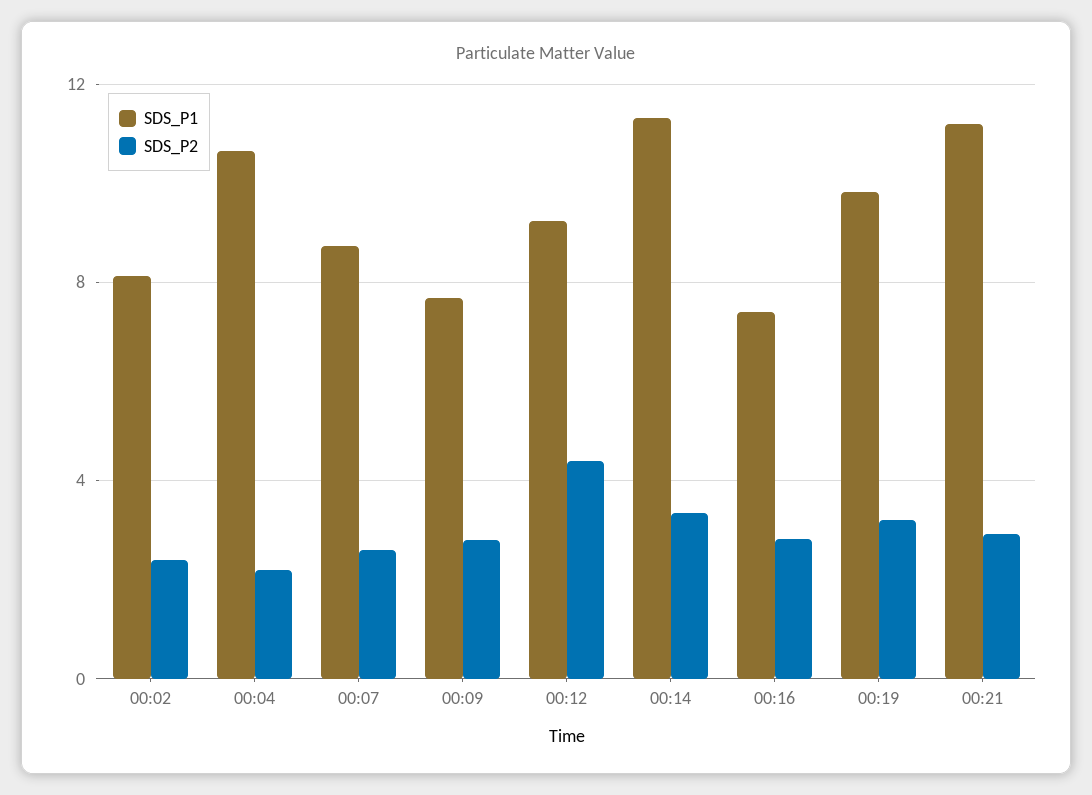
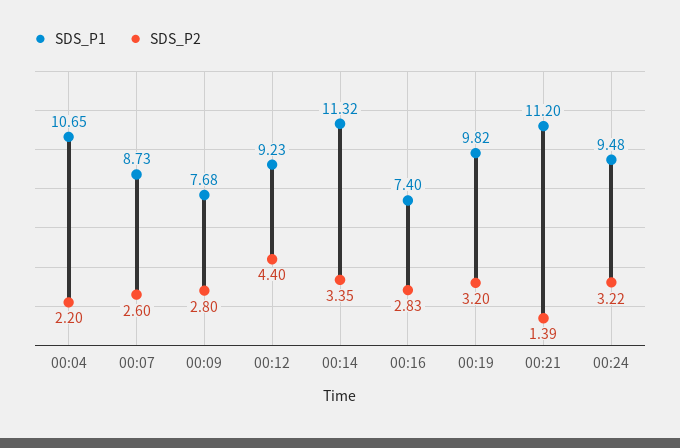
SDS_P1, 00:02: 8 -> none
SDS_P2, 00:02: 2.5 -> none
SDS_P2, 00:21: 3 -> 1.39
SDS_P1, 00:24: none -> 9.48
SDS_P2, 00:24: none -> 3.22

